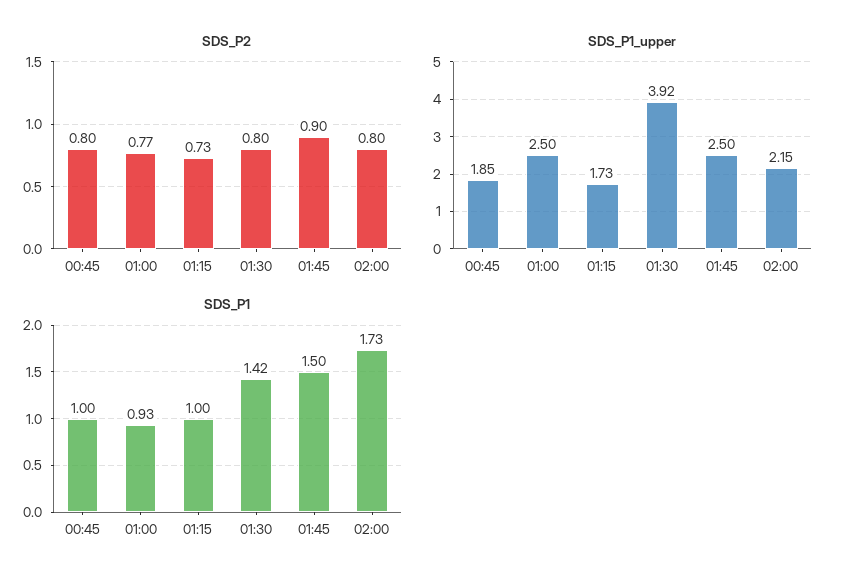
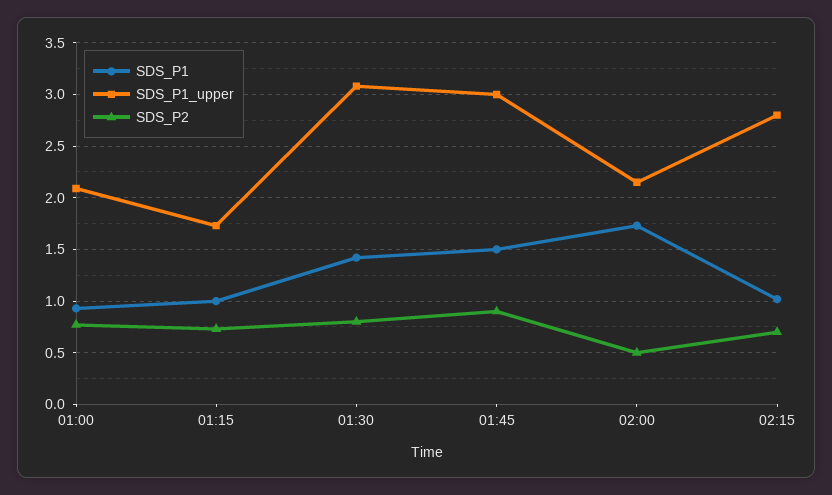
SDS_P2, 00:45: 0.8 -> none
SDS_P2, 02:00: 0.8 -> 0.5
SDS_P1_upper, 00:45: 1.85 -> none
SDS_P1_upper, 01:00: 2.5 -> 2.1
SDS_P1_upper, 01:30: 3.92 -> 3.1
SDS_P1_upper, 01:45: 2.5 -> 3
SDS_P1, 00:45: 1 -> none
SDS_P1, 02:15: none -> 1
SDS_P1_upper, 02:15: none -> 2.8
SDS_P2, 02:15: none -> 0.7

